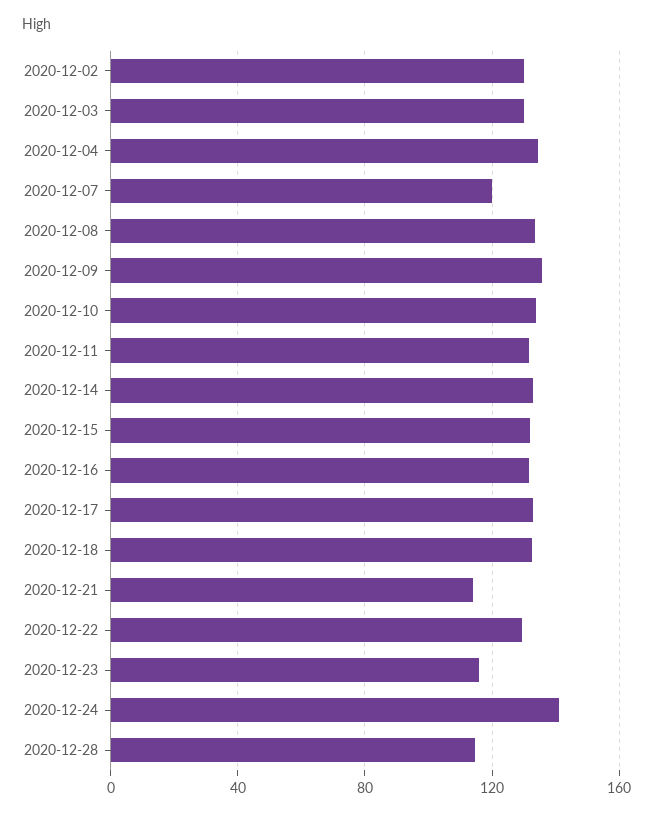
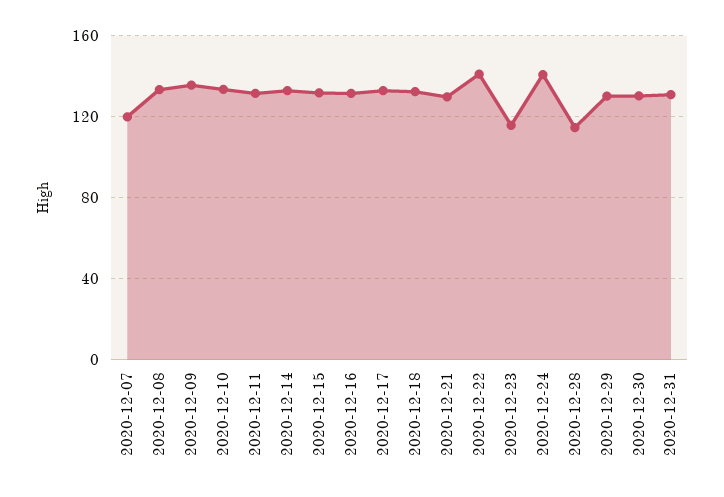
2020-12-02: 130 -> none
2020-12-03: 130 -> none
2020-12-04: 135 -> none
2020-12-21: 115 -> 130
2020-12-22: 130 -> 140
2020-12-29: none -> 130
2020-12-30: none -> 130
2020-12-31: none -> 130

